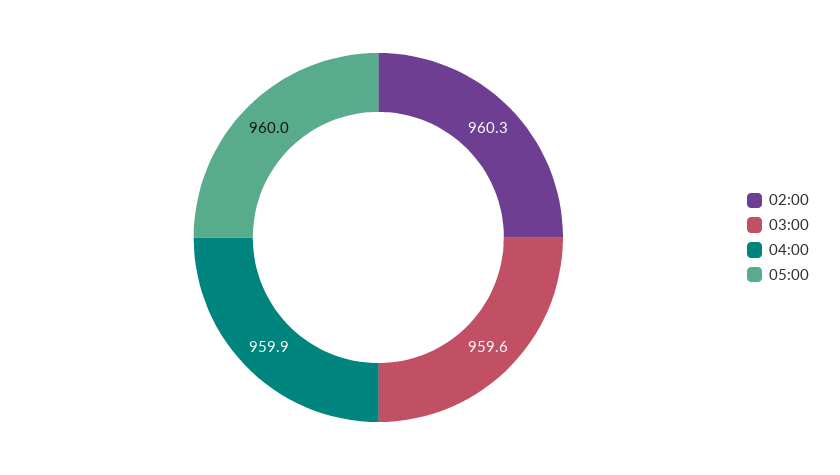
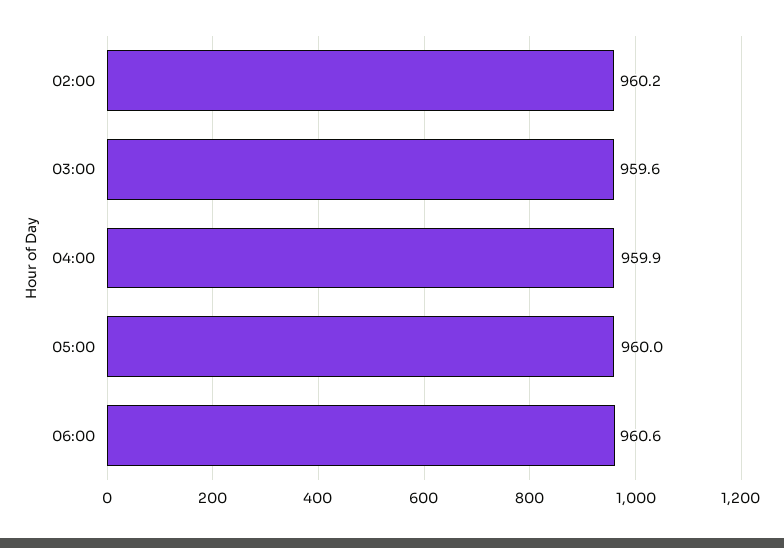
02:00: 960.3 -> 960.2
06:00: none -> 960.6

